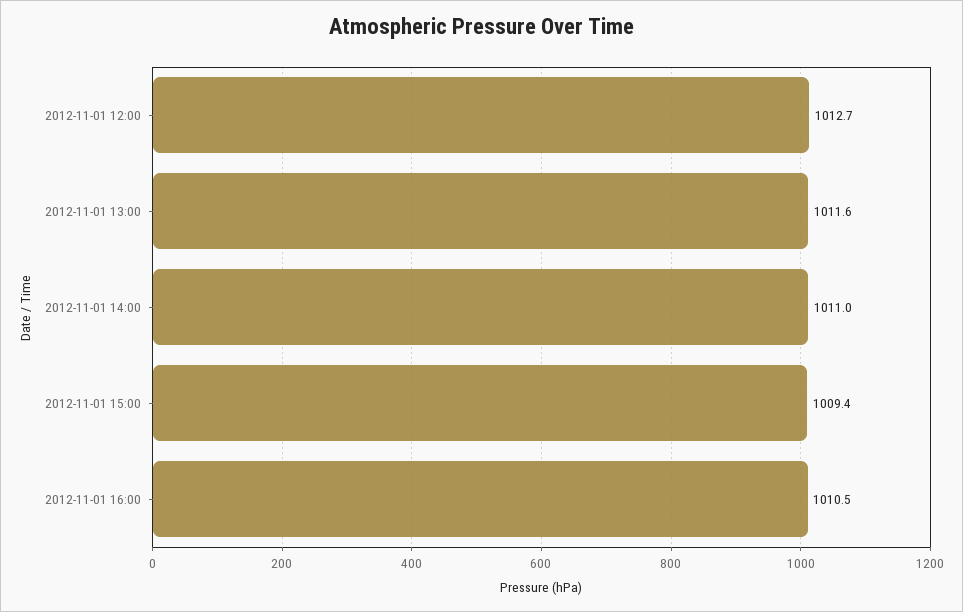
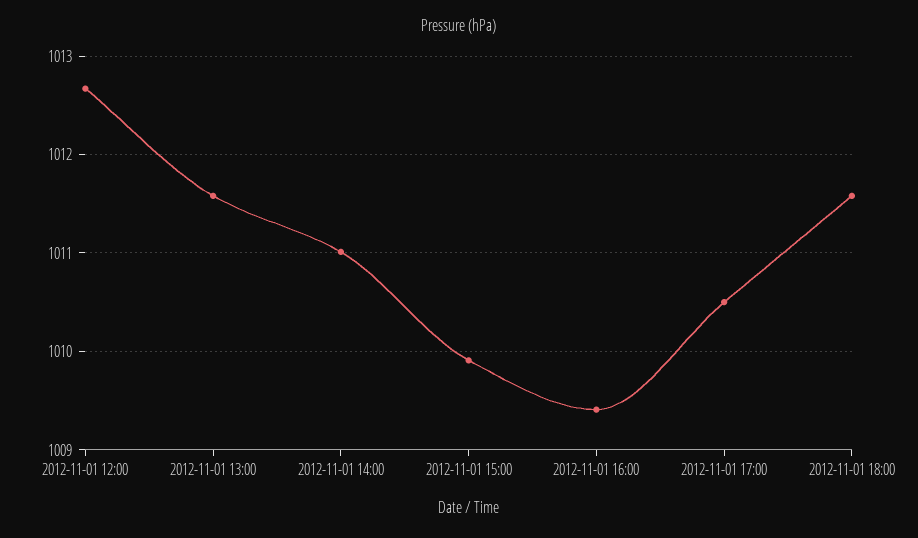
2012-11-01 15:00: 1009.4 -> 1009.9
2012-11-01 16:00: 1010.5 -> 1009.4
2012-11-01 17:00: none -> 1010.5
2012-11-01 18:00: none -> 1011.6

